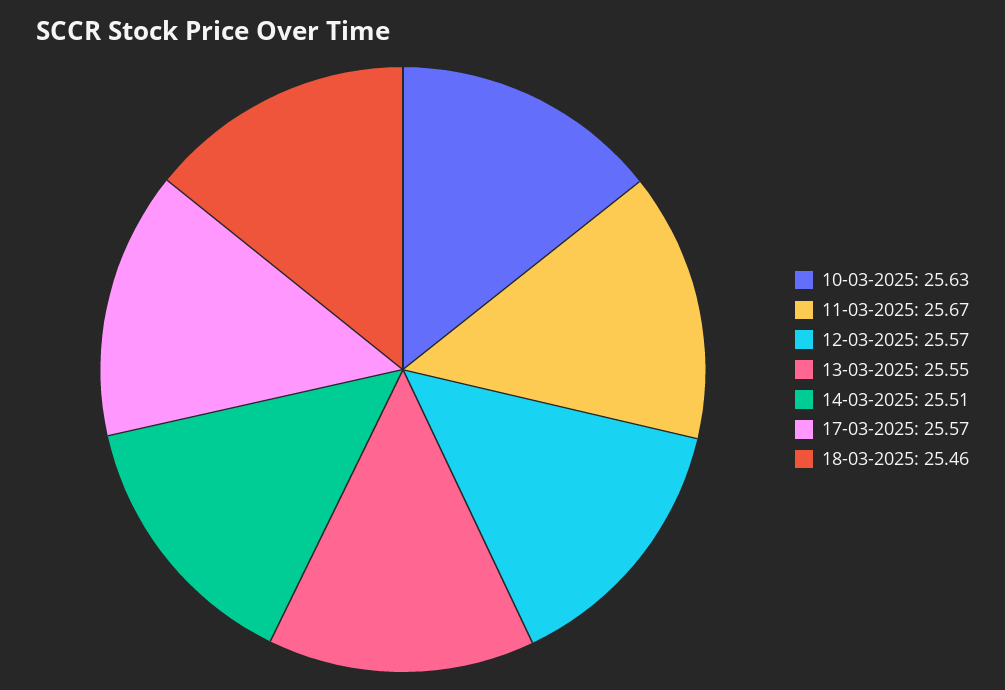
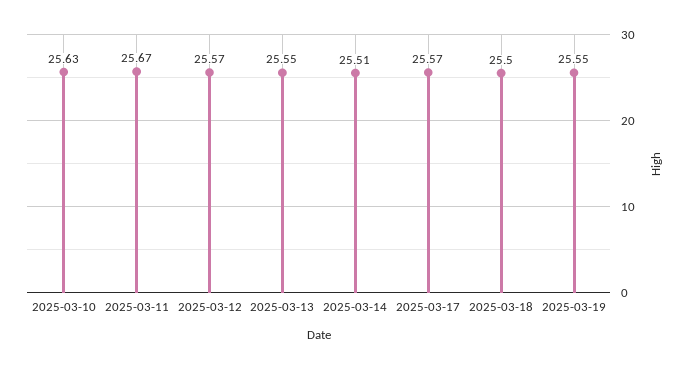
18-03-2025: 25.46 -> 25.5
2025-03-19: none -> 25.55

